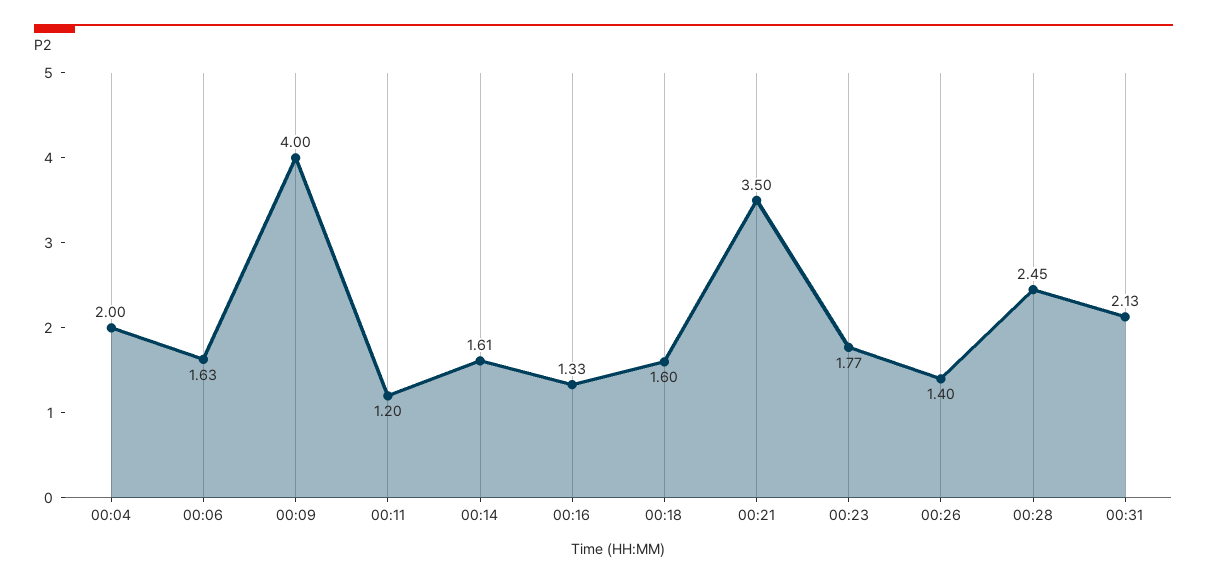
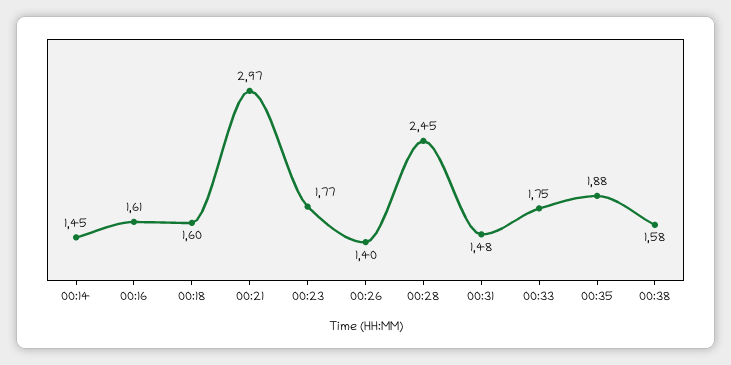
00:04: 2 -> none
00:06: 1.63 -> none
00:09: 4 -> none
00:11: 1.2 -> none
00:14: 1.61 -> 1.45
00:16: 1.33 -> 1.61
00:21: 3.5 -> 2.97
00:31: 2.13 -> 1.48
00:33: none -> 1.75
00:35: none -> 1.88
00:38: none -> 1.58

